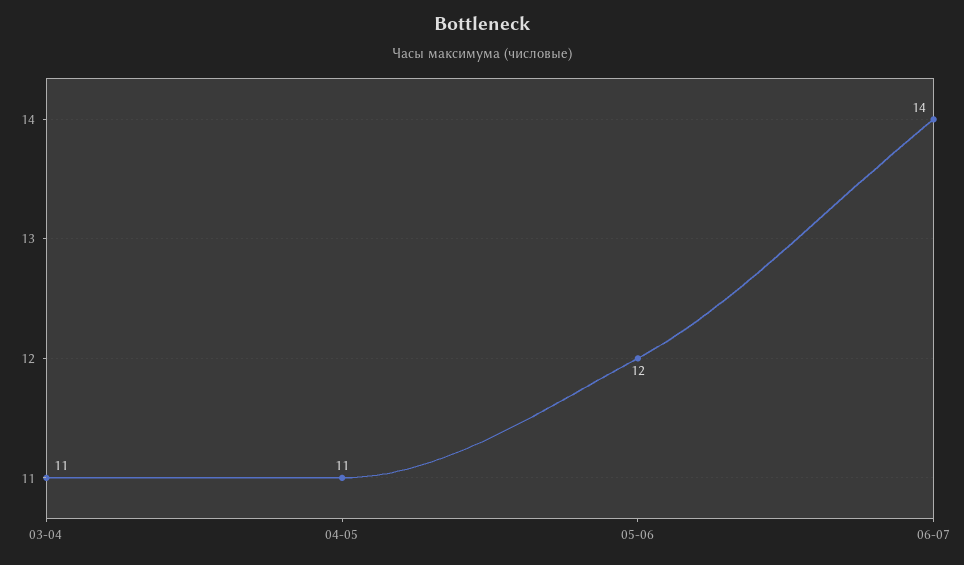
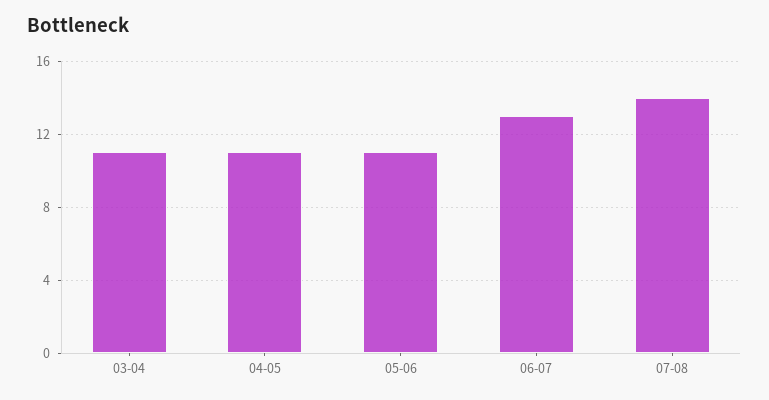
05-06: 12 -> 11
06-07: 14 -> 13
07-08: none -> 14

